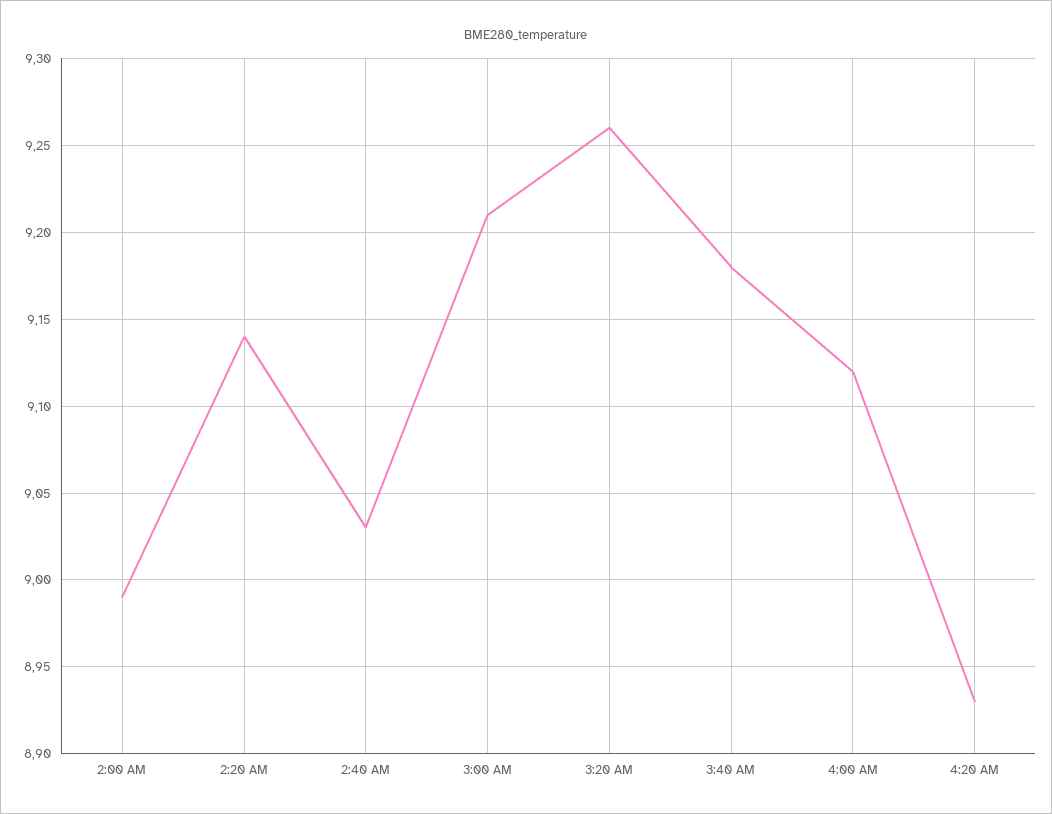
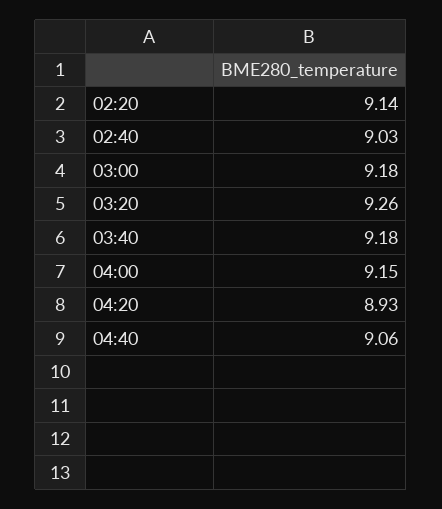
2:00 AM: 8.99 -> none
3:00 AM: 9.21 -> 9.18
4:00 AM: 9.12 -> 9.15
04:40: none -> 9.06

